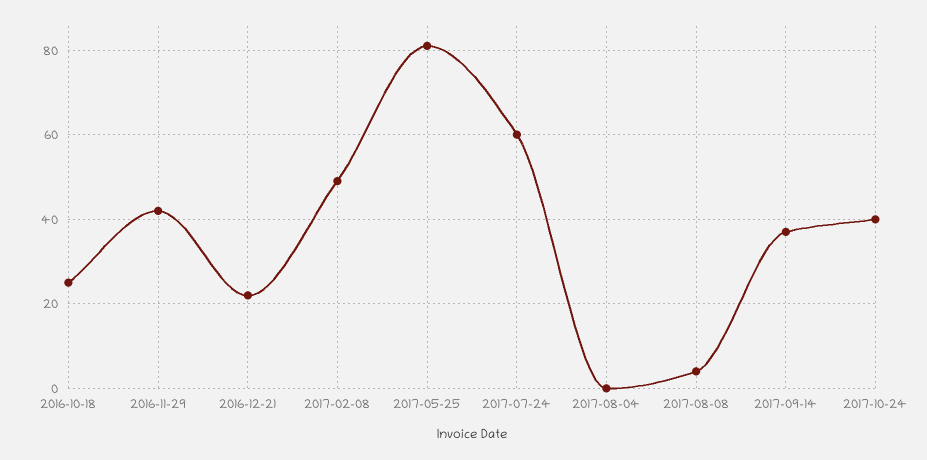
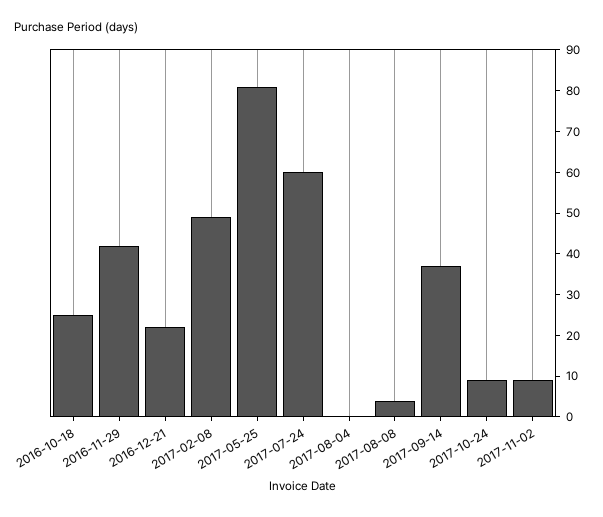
2017-10-24: 40 -> 10
2017-11-02: none -> 10

